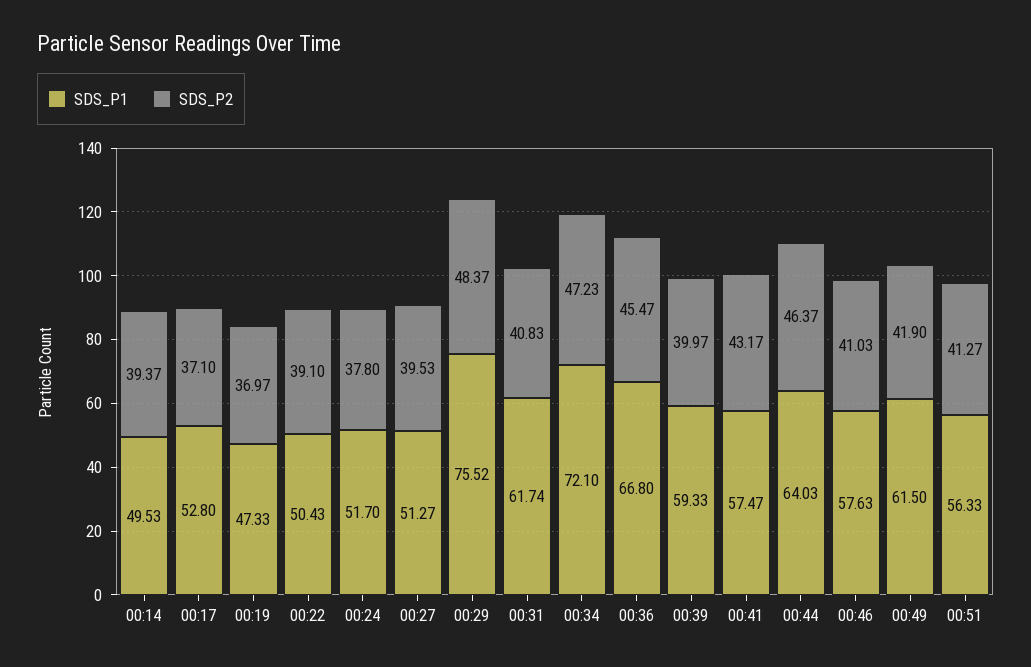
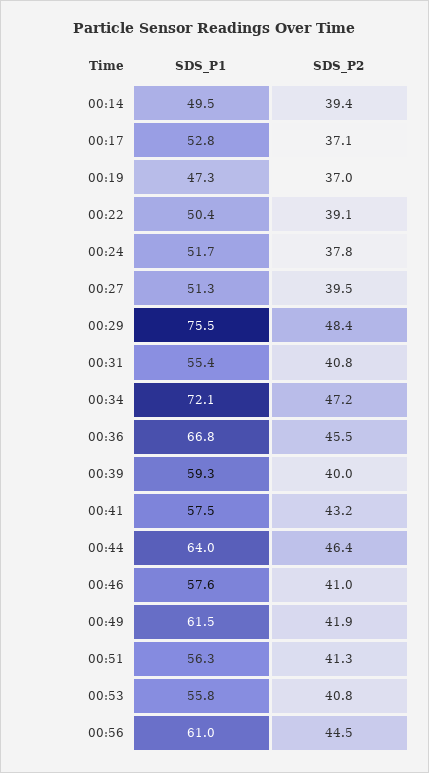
SDS_P1, 00:31: 61.74 -> 55.4
SDS_P1, 00:53: none -> 55.8
SDS_P2, 00:53: none -> 40.8
SDS_P1, 00:56: none -> 61
SDS_P2, 00:56: none -> 44.5

